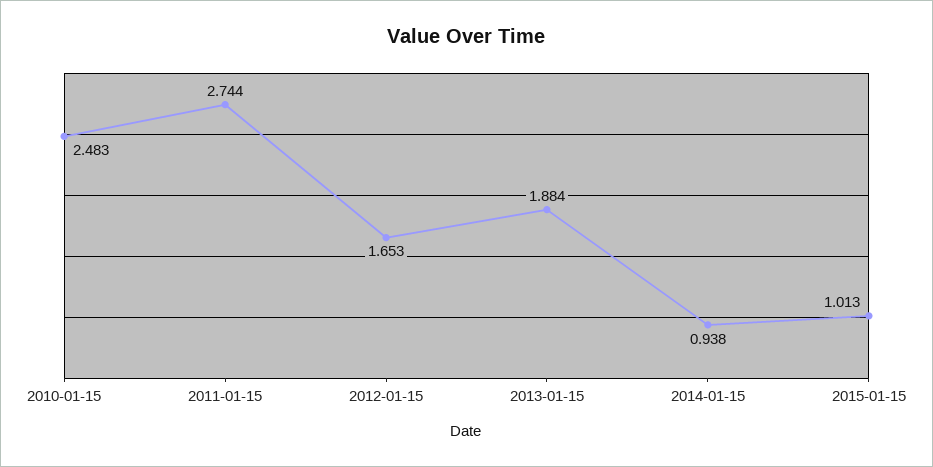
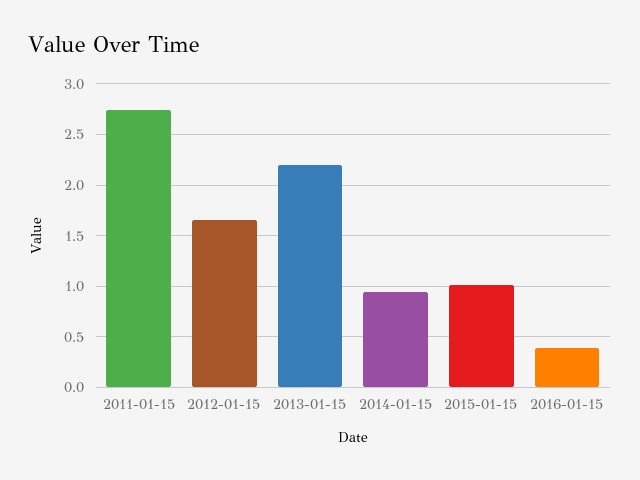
2010-01-15: 2.483 -> none
2013-01-15: 1.884 -> 2.2
2016-01-15: none -> 0.4

